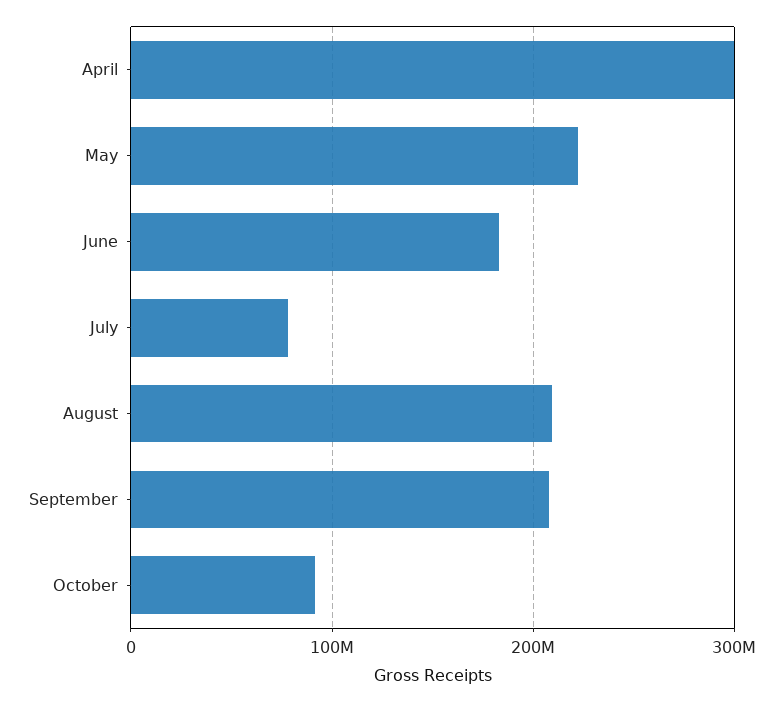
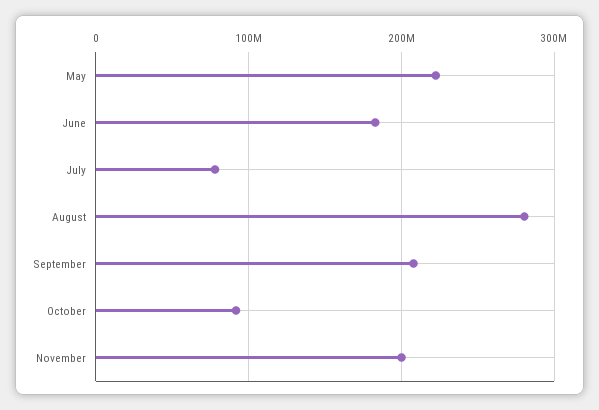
April: 300000000 -> none
August: 210000000 -> 280000000
November: none -> 200000000

